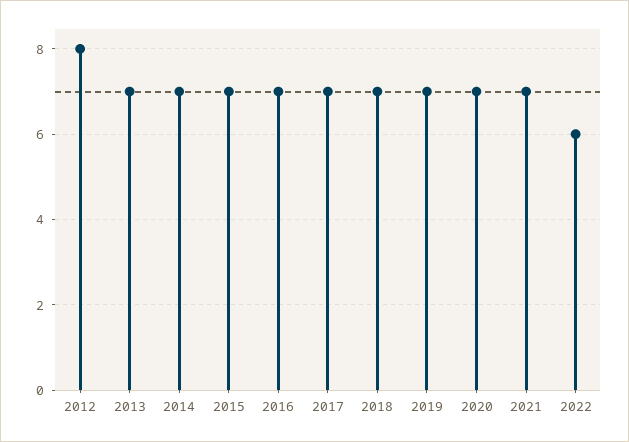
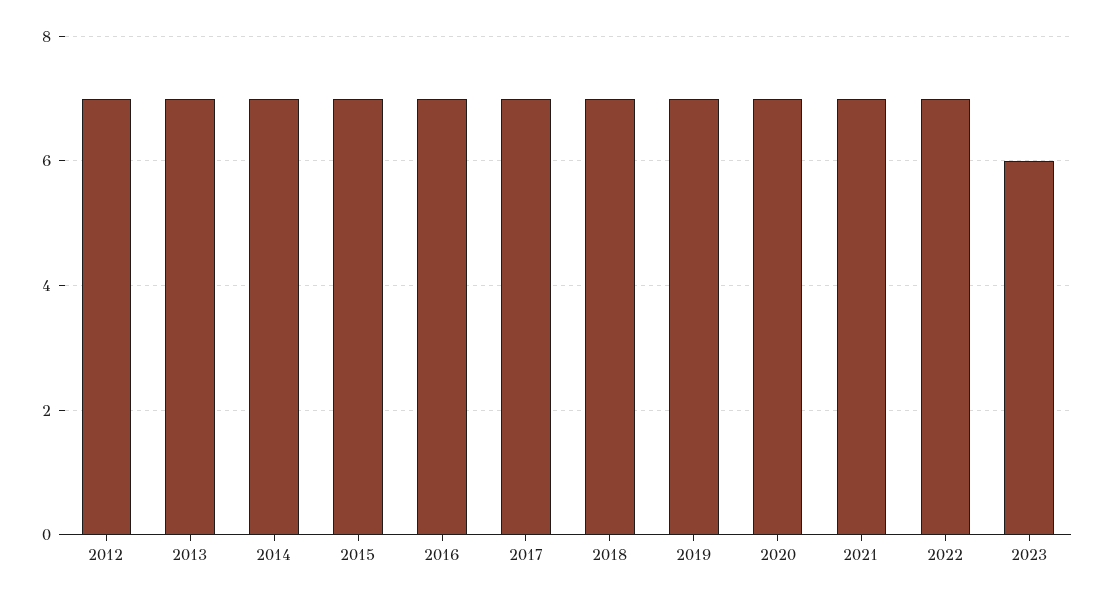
2012: 8 -> 7
2022: 6 -> 7
2023: none -> 6

